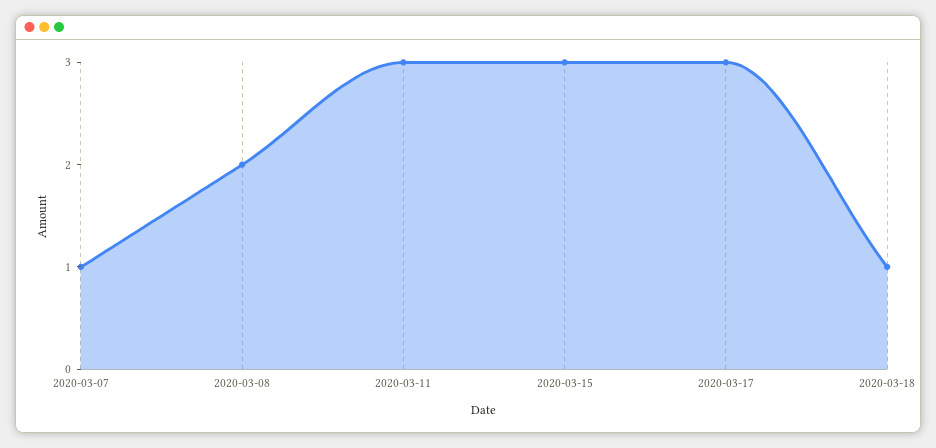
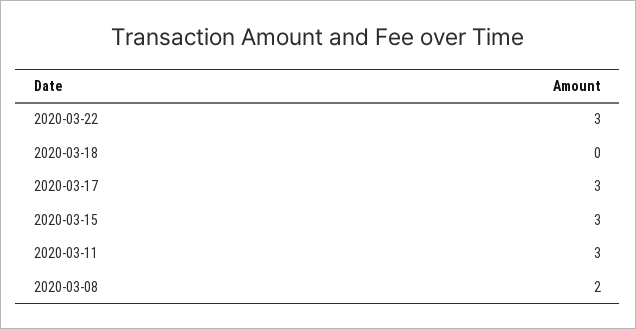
2020-03-07: 1 -> none
2020-03-18: 1 -> 0
2020-03-22: none -> 3

